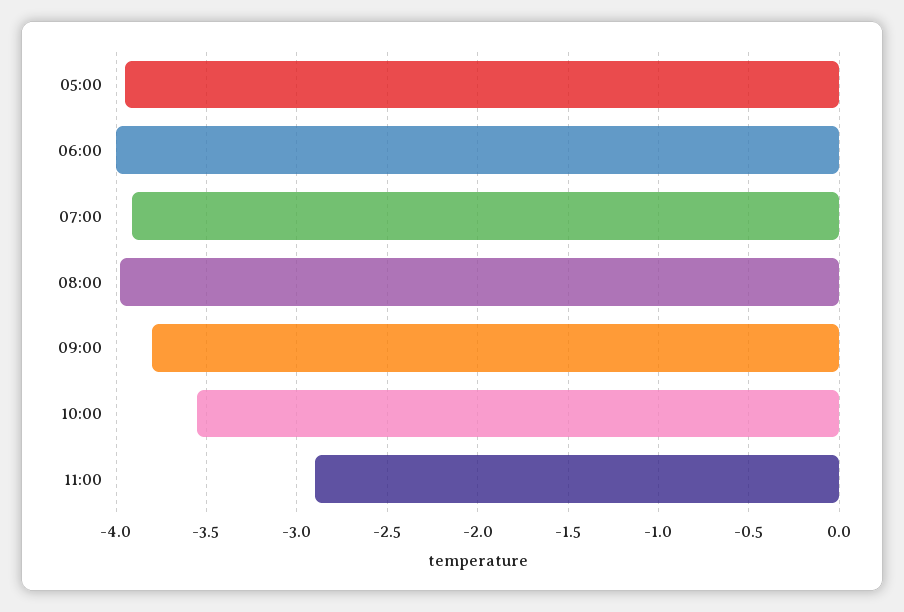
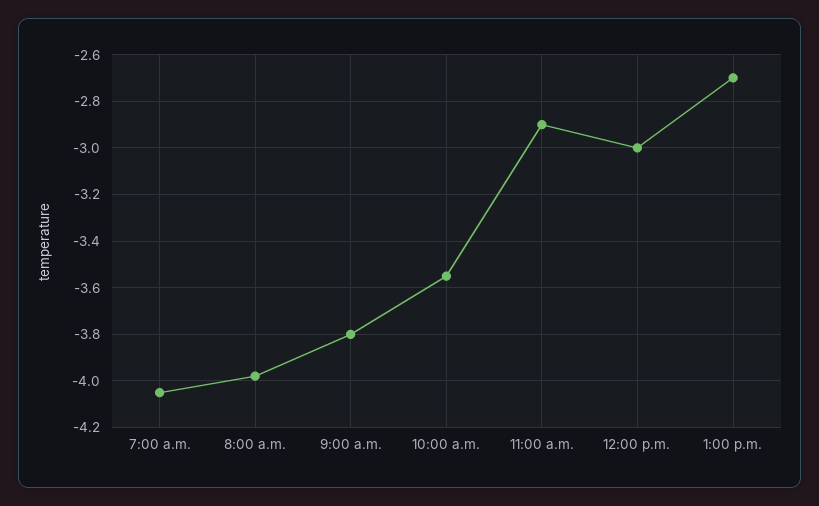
05:00: -3.95 -> none
06:00: -4 -> none
07:00: -3.9 -> -4.05
12:00 p.m.: none -> -3
1:00 p.m.: none -> -2.7

